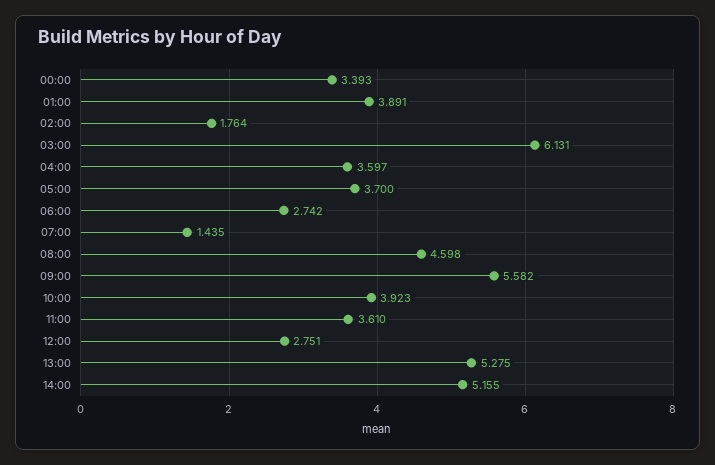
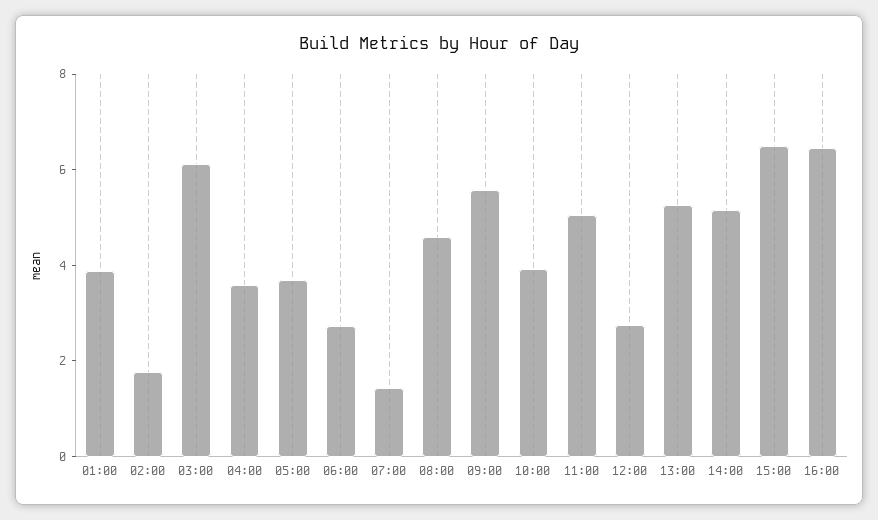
00:00: 3.393 -> none
11:00: 3.61 -> 5
15:00: none -> 6.5
16:00: none -> 6.5

